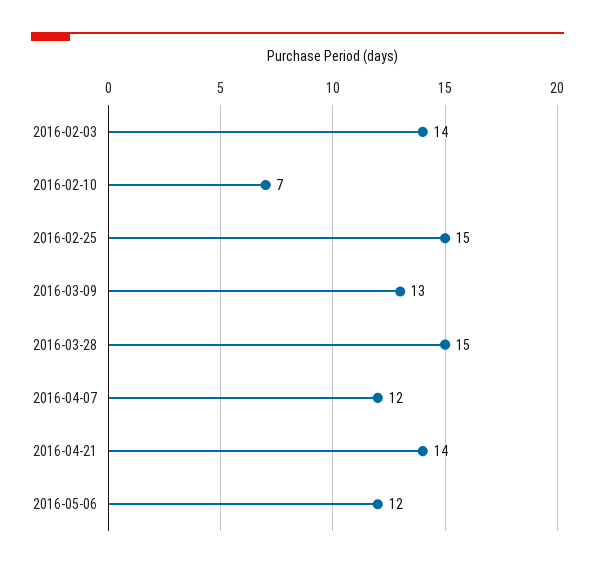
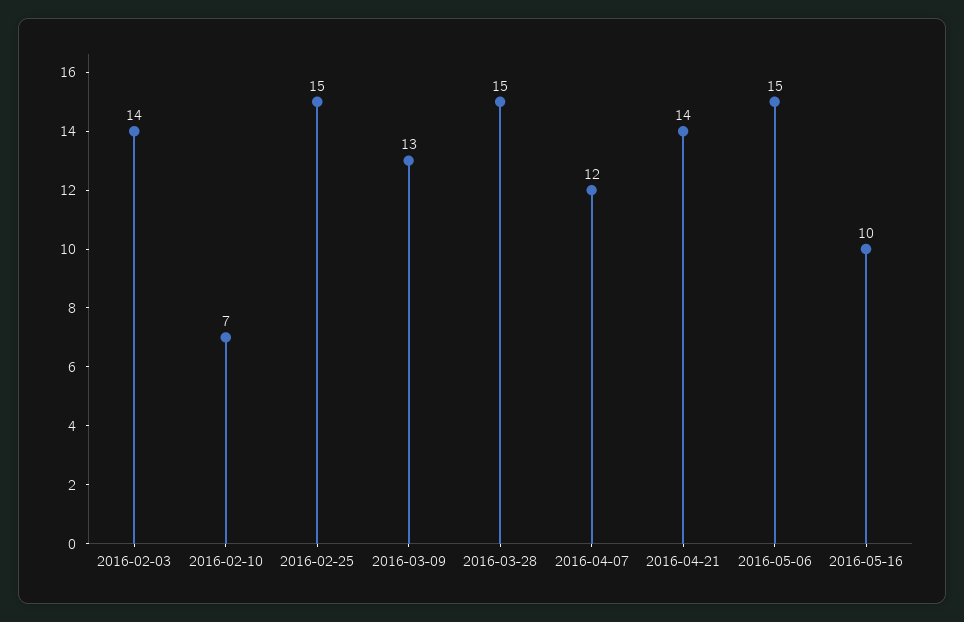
2016-05-06: 12 -> 15
2016-05-16: none -> 10

